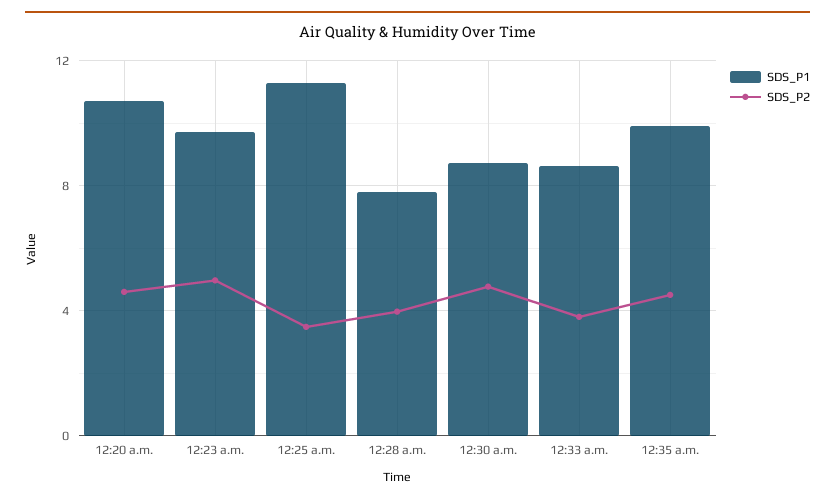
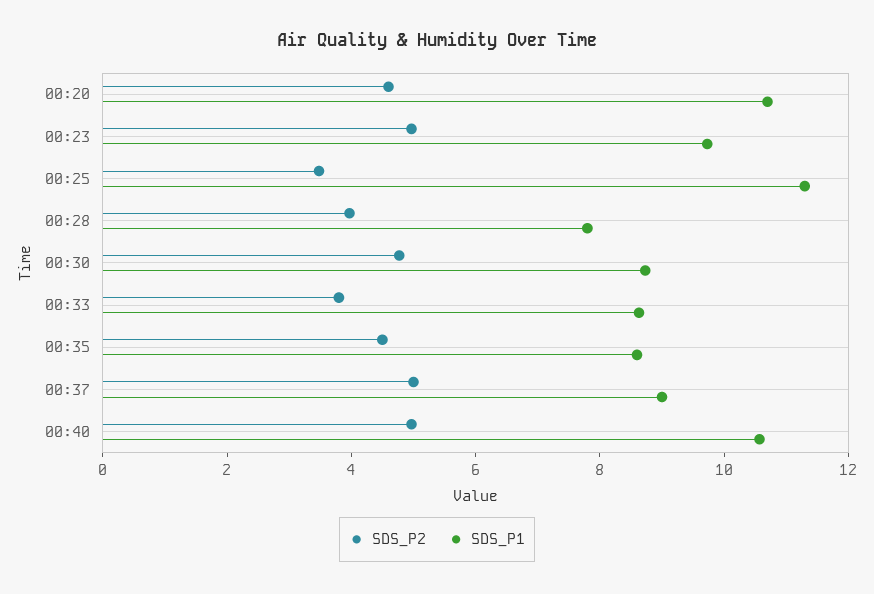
SDS_P1, 12:35 a.m.: 10 -> 8.5
SDS_P2, 00:37: none -> 5
SDS_P1, 00:37: none -> 9
SDS_P2, 00:40: none -> 5
SDS_P1, 00:40: none -> 10.5

